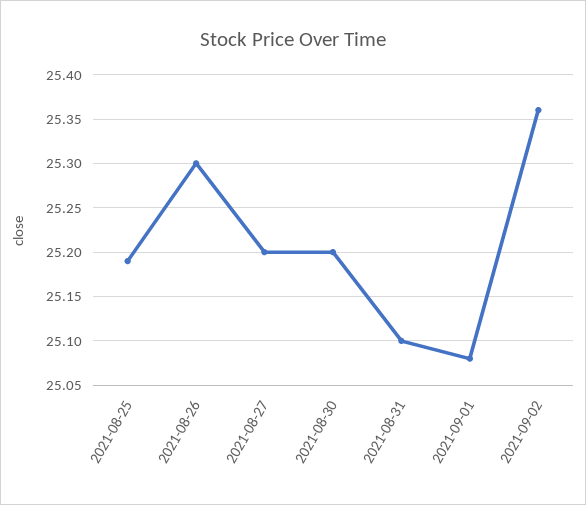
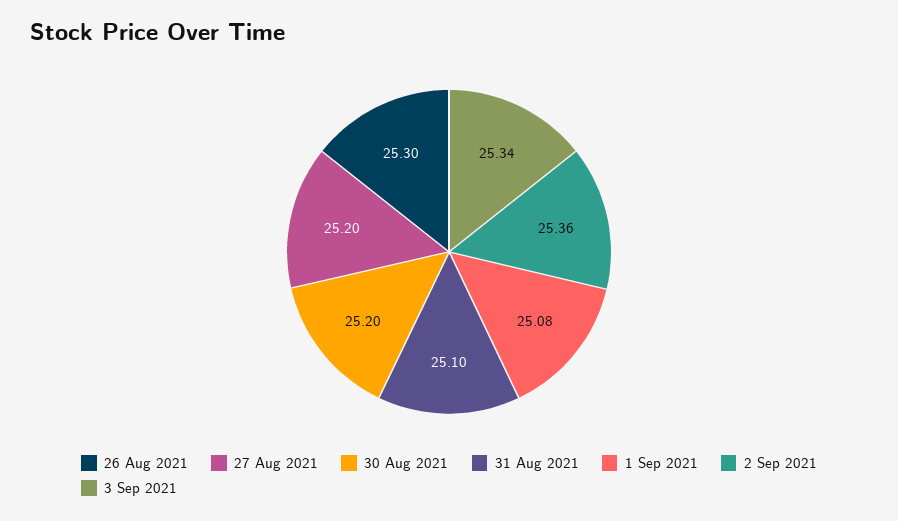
2021-08-25: 25.19 -> none
3 Sep 2021: none -> 25.34

